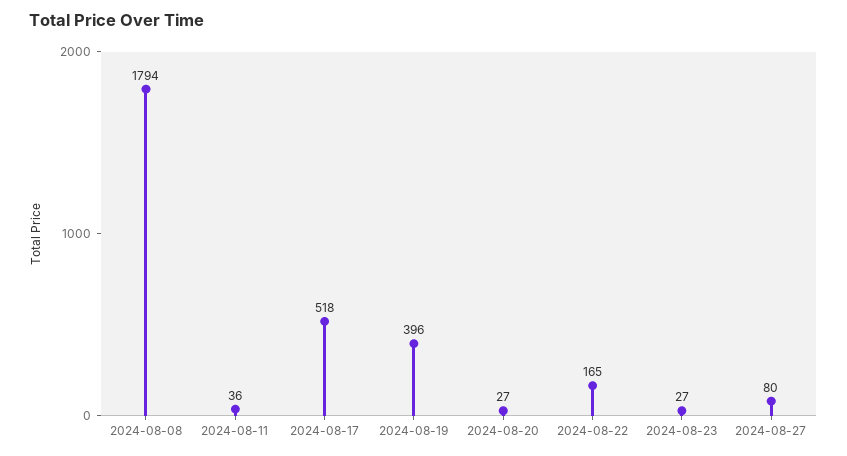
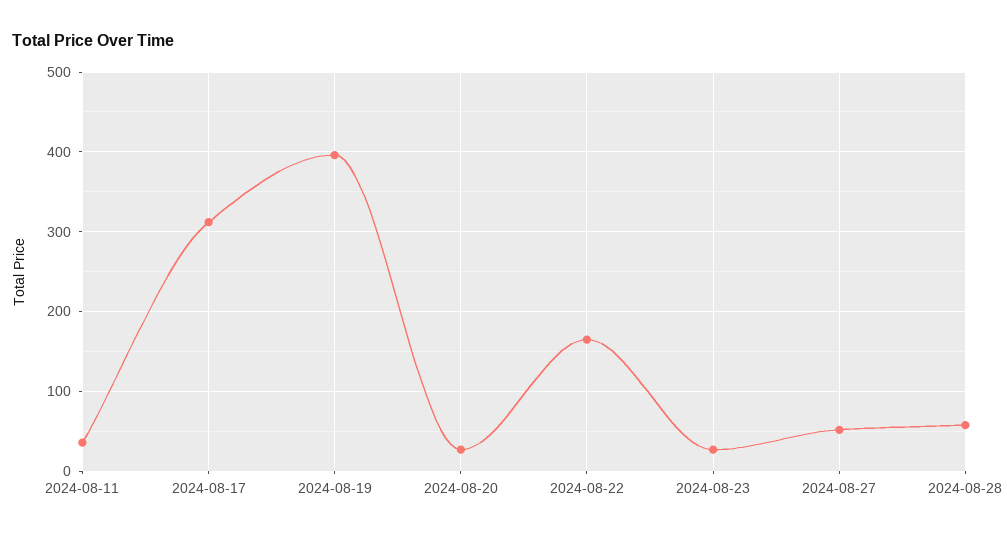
2024-08-08: 1794 -> none
2024-08-17: 518 -> 310
2024-08-27: 80 -> 50
2024-08-28: none -> 60

